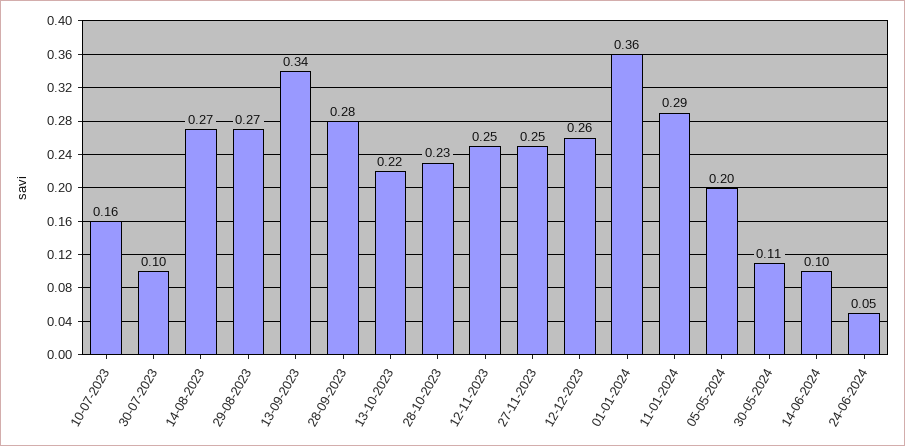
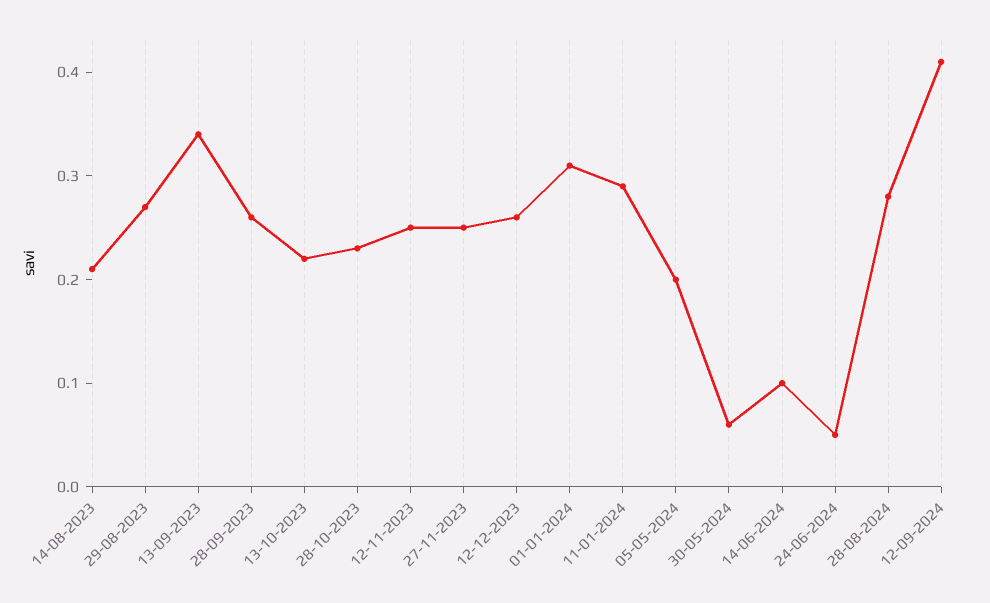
10-07-2023: 0.16 -> none
30-07-2023: 0.1 -> none
14-08-2023: 0.27 -> 0.21
28-09-2023: 0.28 -> 0.26
01-01-2024: 0.36 -> 0.31
30-05-2024: 0.11 -> 0.06
28-08-2024: none -> 0.28
12-09-2024: none -> 0.41

